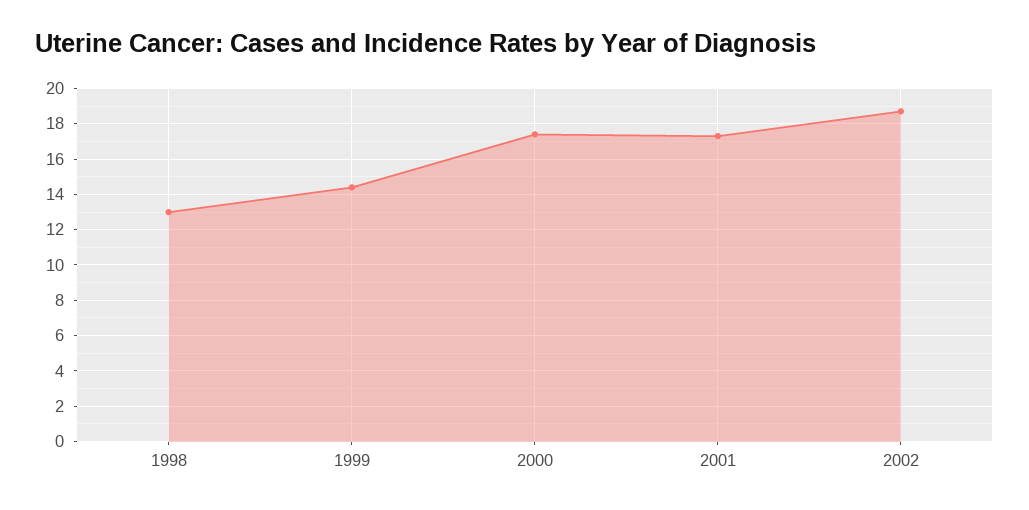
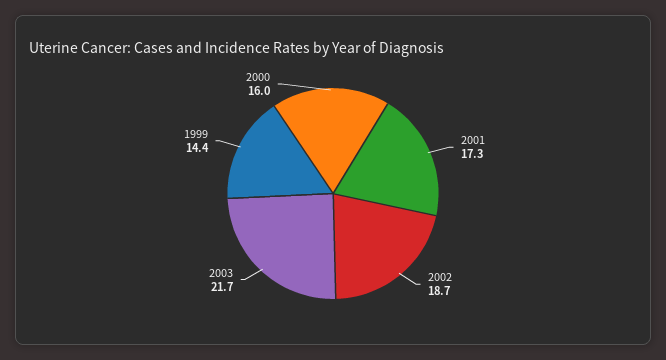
1998: 13 -> none
2000: 17.5 -> 16
2003: none -> 21.7

